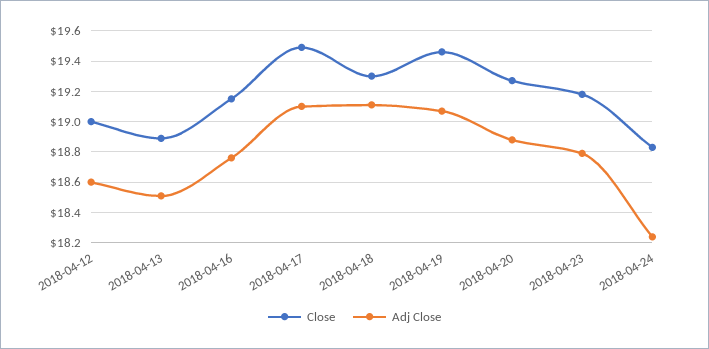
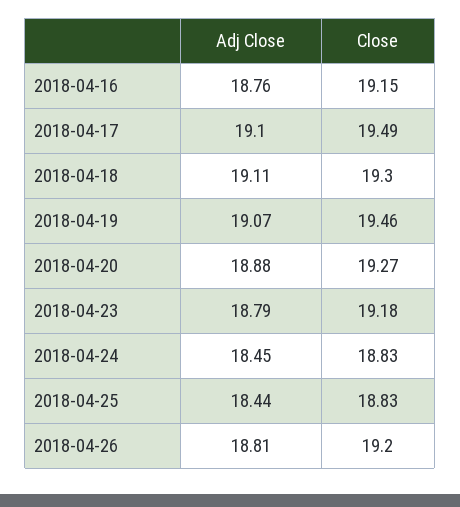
Close, 2018-04-12: 19 -> none
Adj Close, 2018-04-12: 18.6 -> none
Close, 2018-04-13: 18.9 -> none
Adj Close, 2018-04-13: 18.5 -> none
Adj Close, 2018-04-24: 18.25 -> 18.45
Adj Close, 2018-04-25: none -> 18.44
Close, 2018-04-25: none -> 18.83
Adj Close, 2018-04-26: none -> 18.81
Close, 2018-04-26: none -> 19.2

